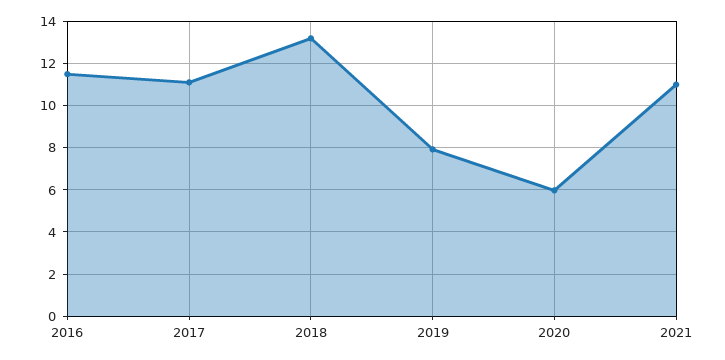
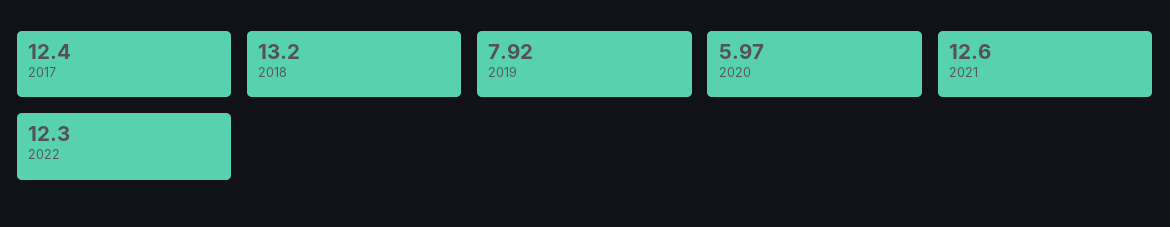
2016: 11.5 -> none
2017: 11 -> 12.4
2021: 11 -> 12.6
2022: none -> 12.3

